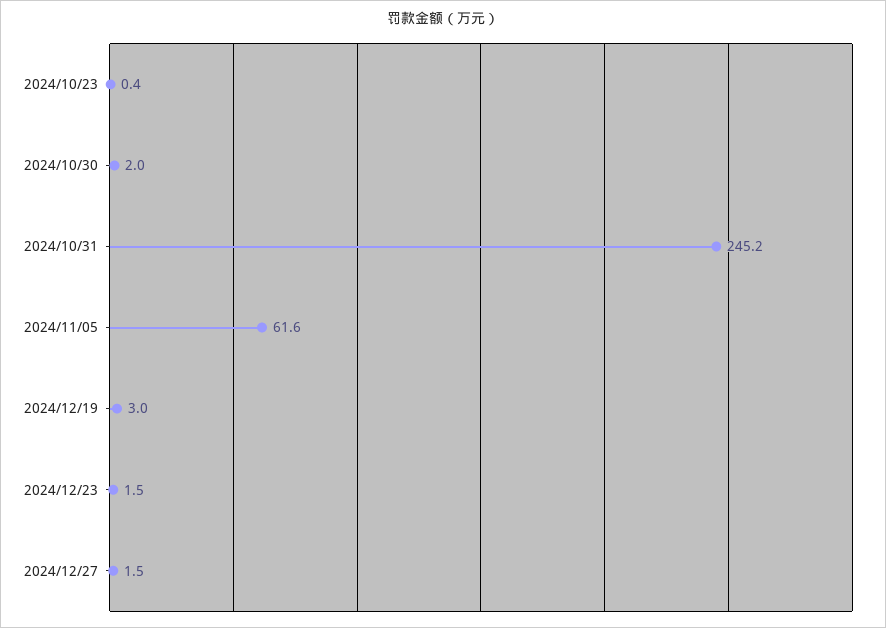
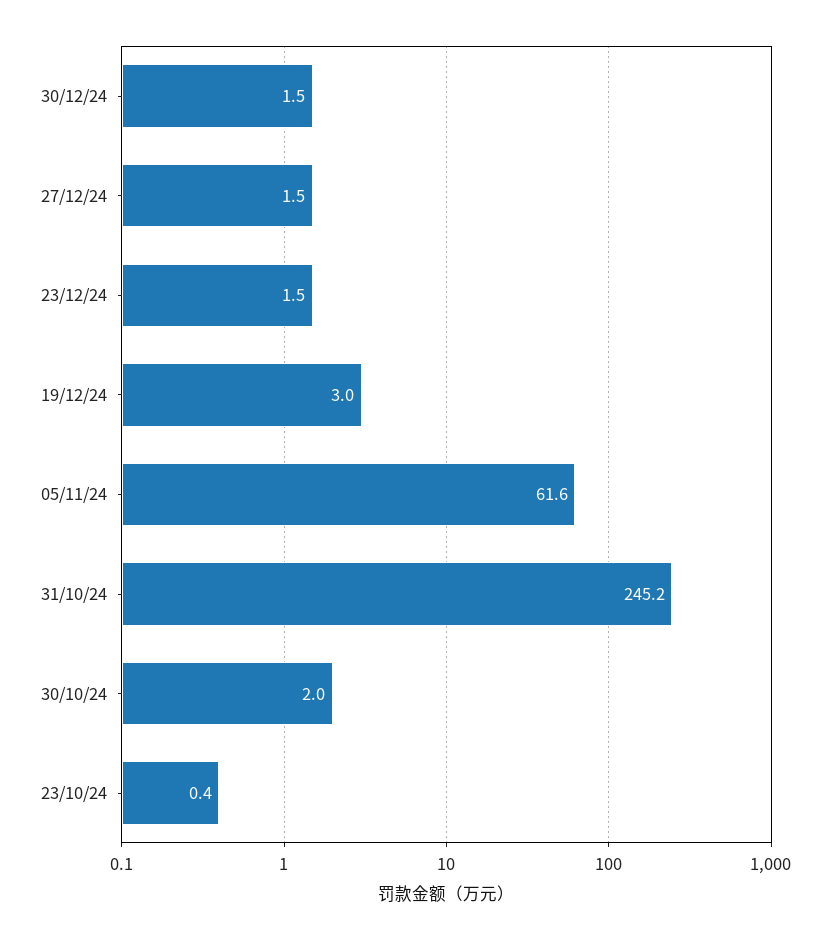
30/12/24: none -> 1.5

